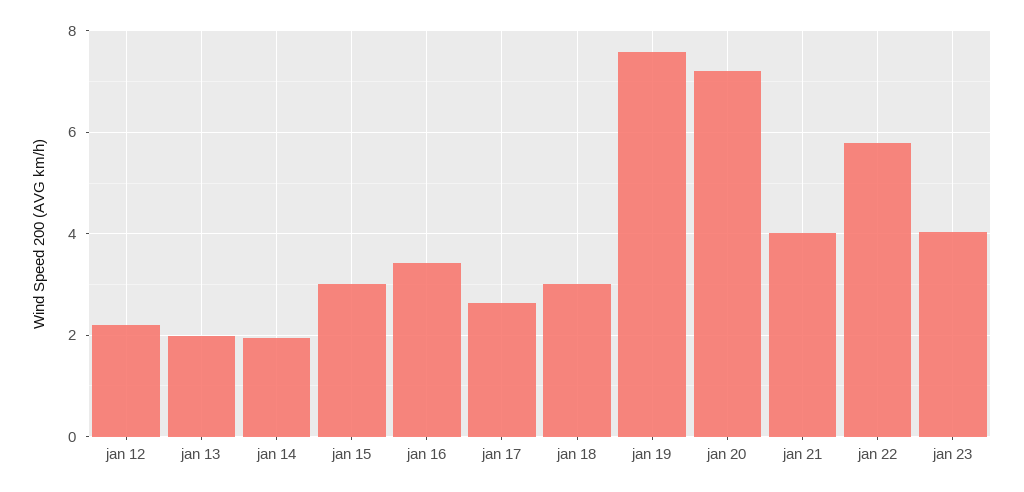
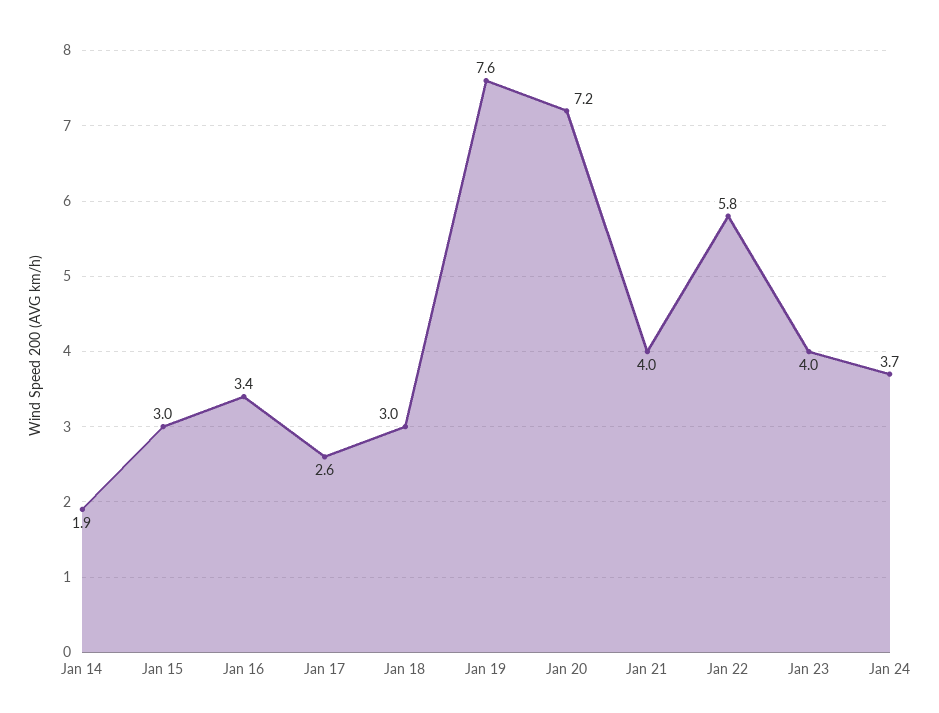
jan 12: 2.2 -> none
jan 13: 2 -> none
Jan 24: none -> 3.7

